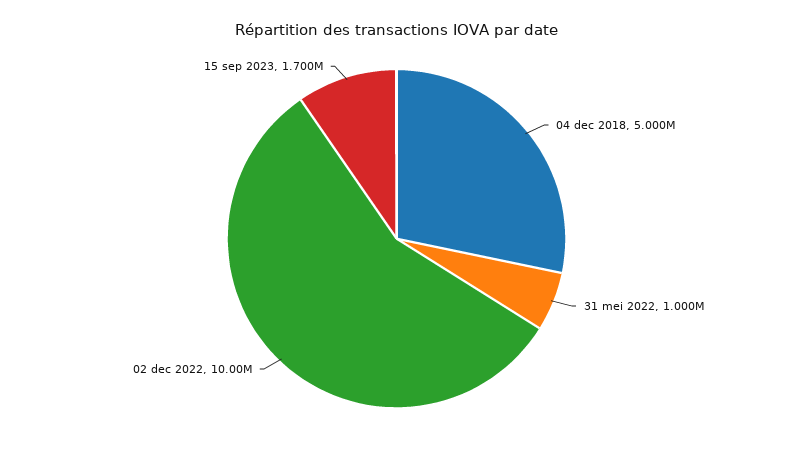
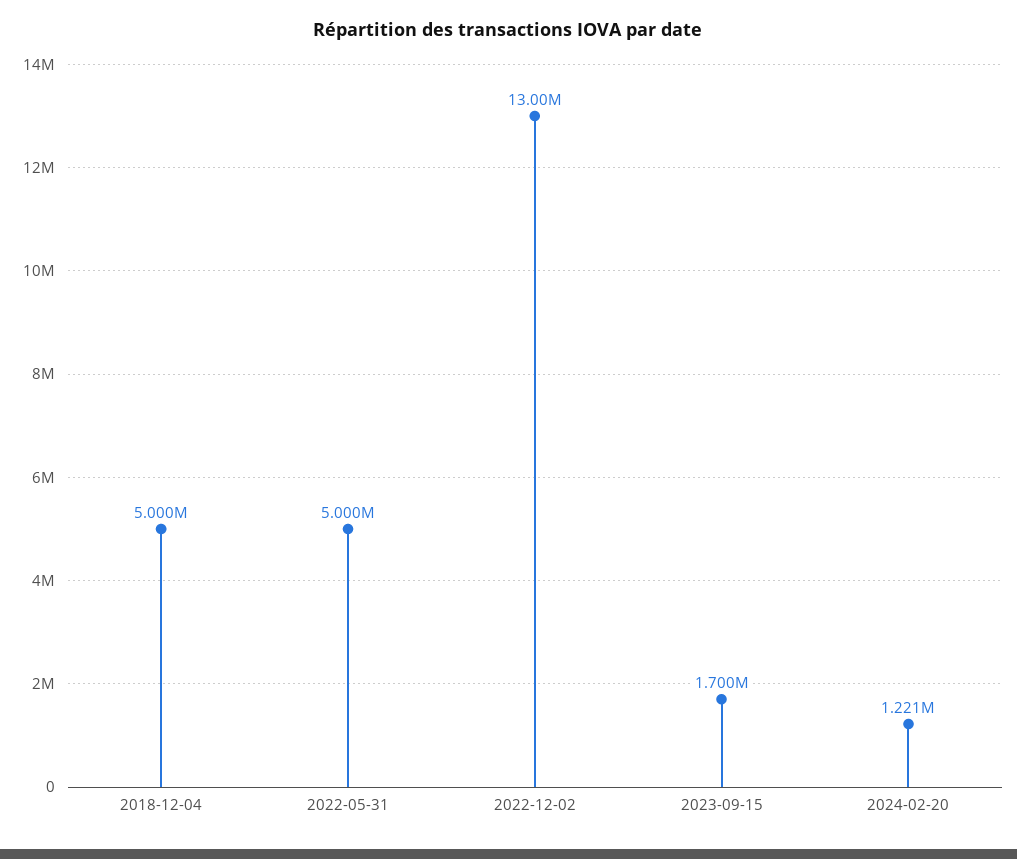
31 mei 2022: 1000000 -> 5000000
02 dec 2022: 10000000 -> 13000000
2024-02-20: none -> 1221000

